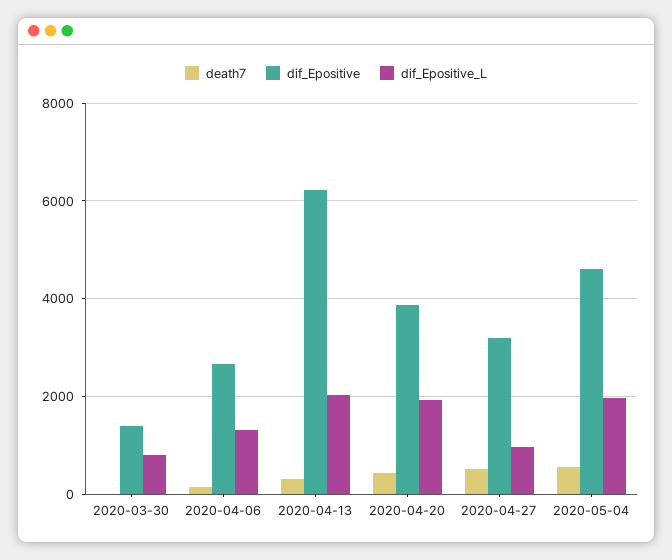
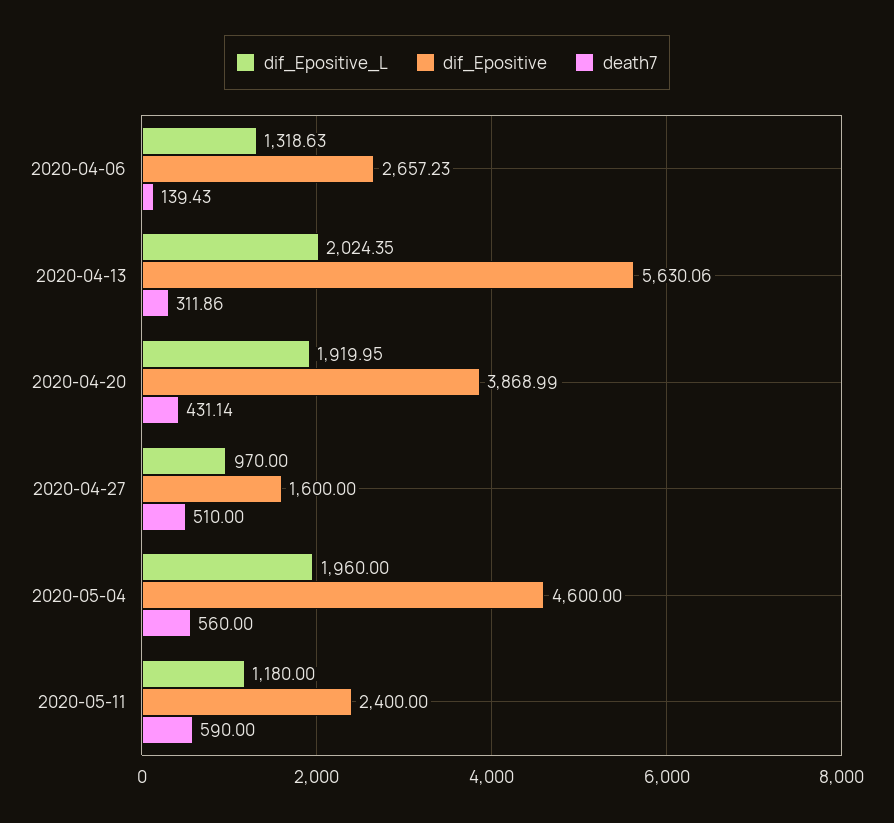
death7, 2020-03-30: 0 -> none
dif_Epositive, 2020-03-30: 1400 -> none
dif_Epositive_L, 2020-03-30: 800 -> none
dif_Epositive, 2020-04-13: 6200 -> 5630.06
dif_Epositive, 2020-04-27: 3200 -> 1600
dif_Epositive_L, 2020-05-11: none -> 1180
dif_Epositive, 2020-05-11: none -> 2400
death7, 2020-05-11: none -> 590

